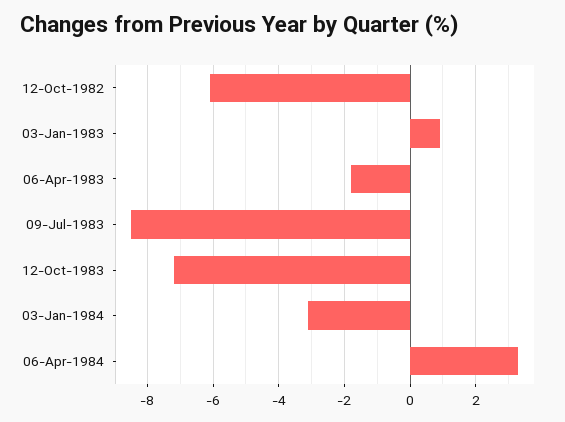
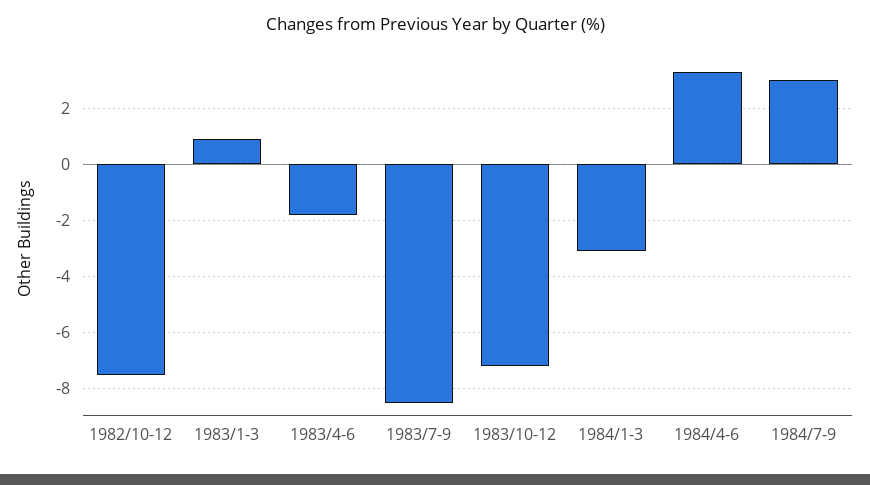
12-Oct-1982: -6 -> -7.5
1984/7-9: none -> 3

